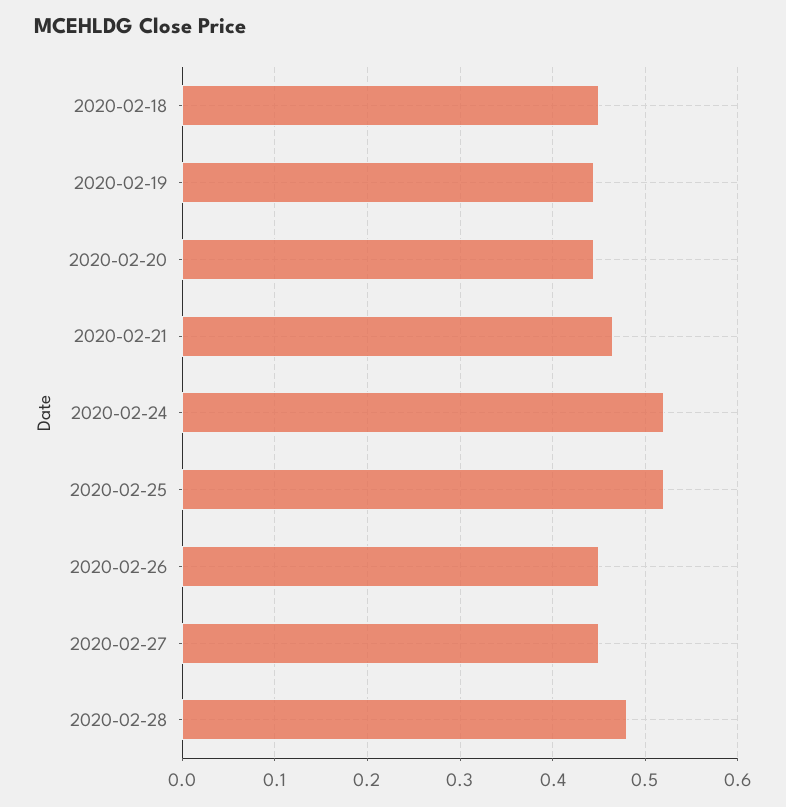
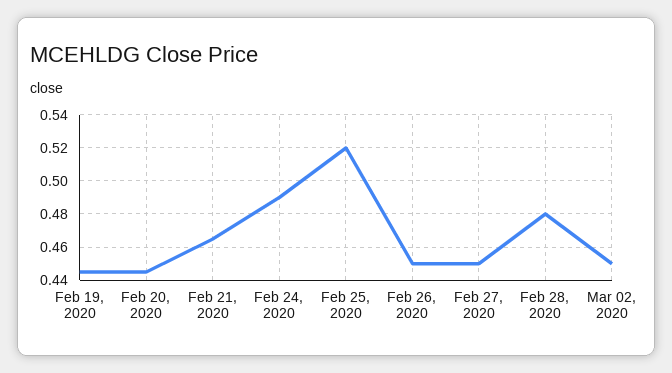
2020-02-18: 0.45 -> none
2020-02-24: 0.52 -> 0.49
Mar 02, 2020: none -> 0.45

